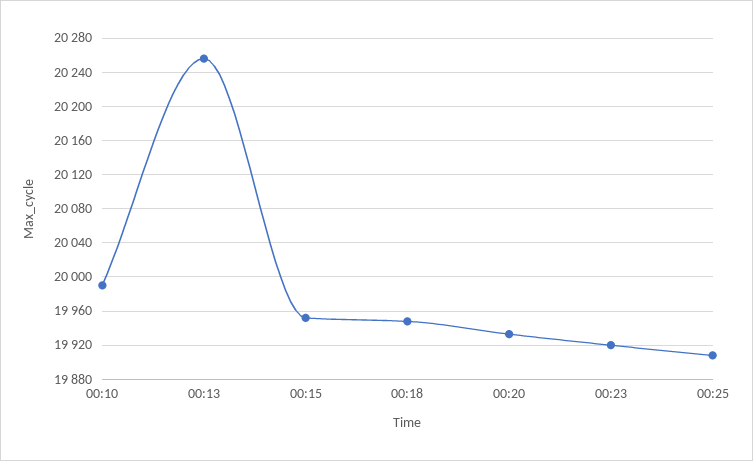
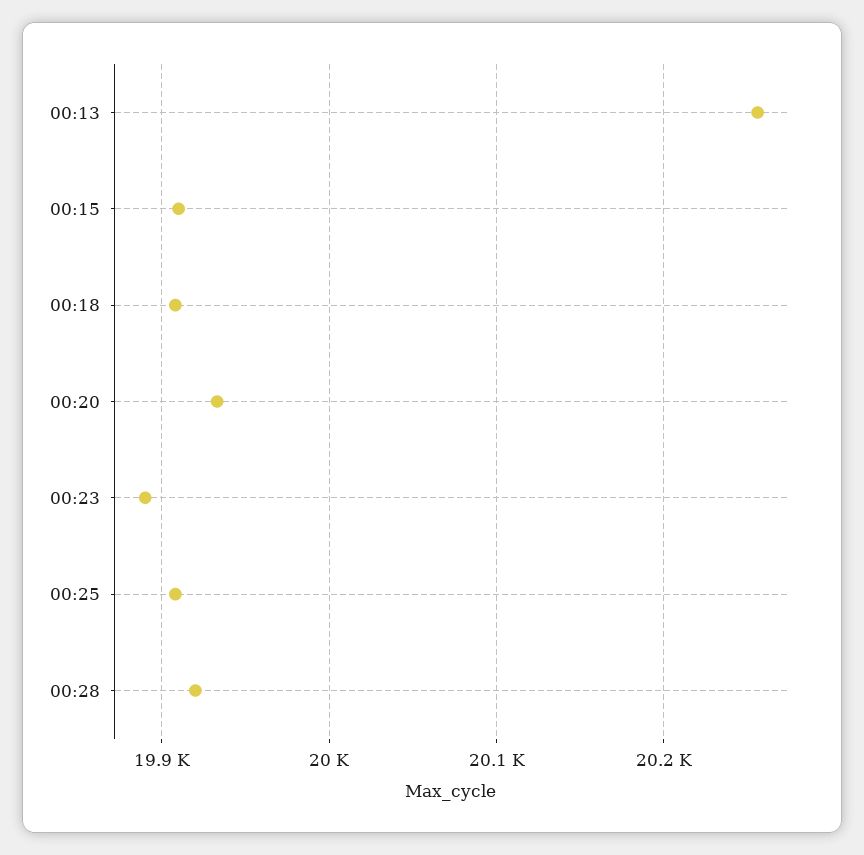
00:10: 19990 -> none
00:15: 19950 -> 19910
00:18: 19950 -> 19910
00:23: 19920 -> 19890
00:28: none -> 19920

